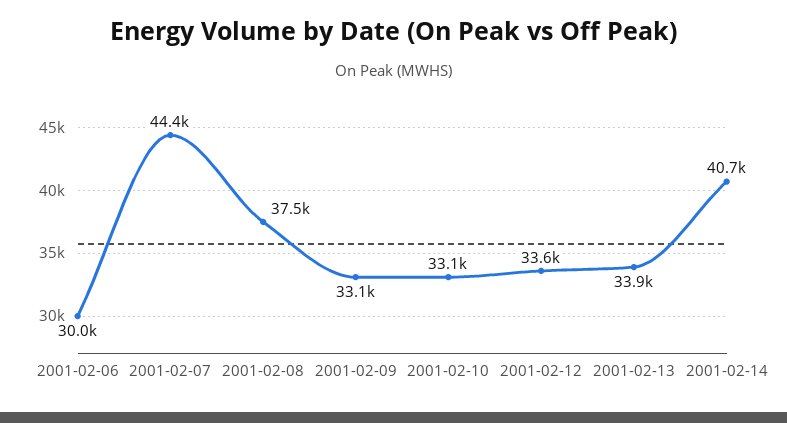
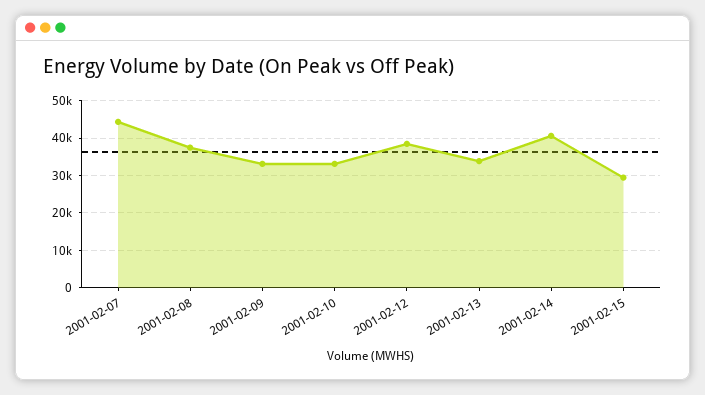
2001-02-06: 30000 -> none
2001-02-12: 33600 -> 38000
2001-02-15: none -> 30000

